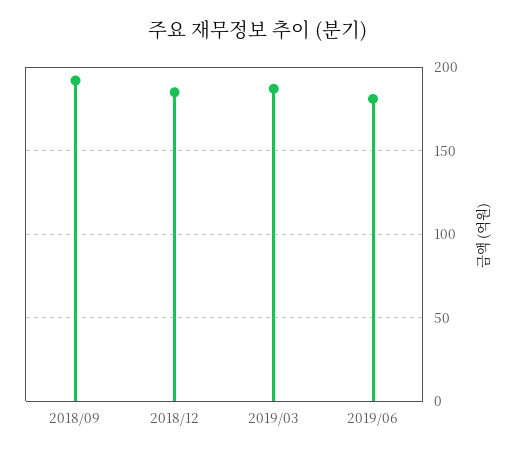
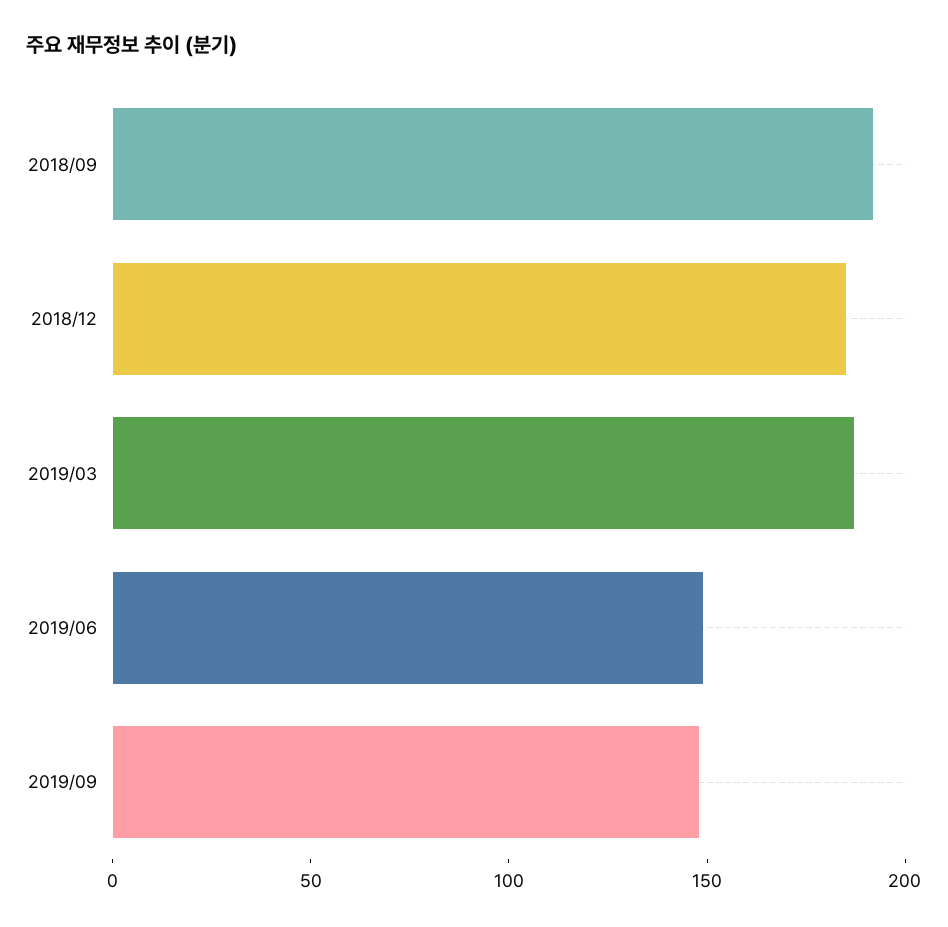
2019/06: 180 -> 150
2019/09: none -> 150

